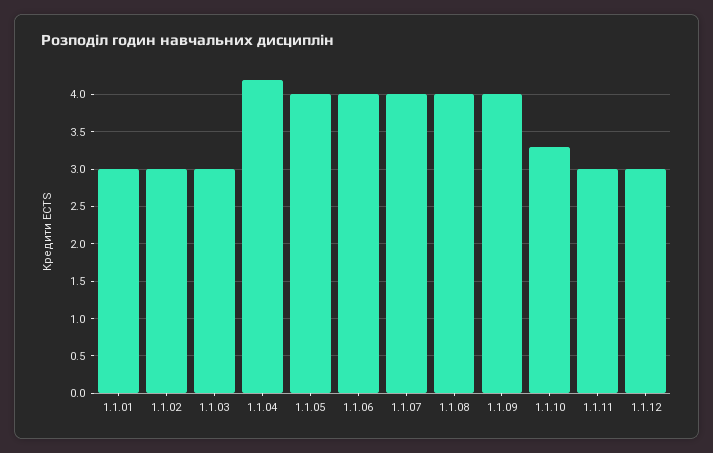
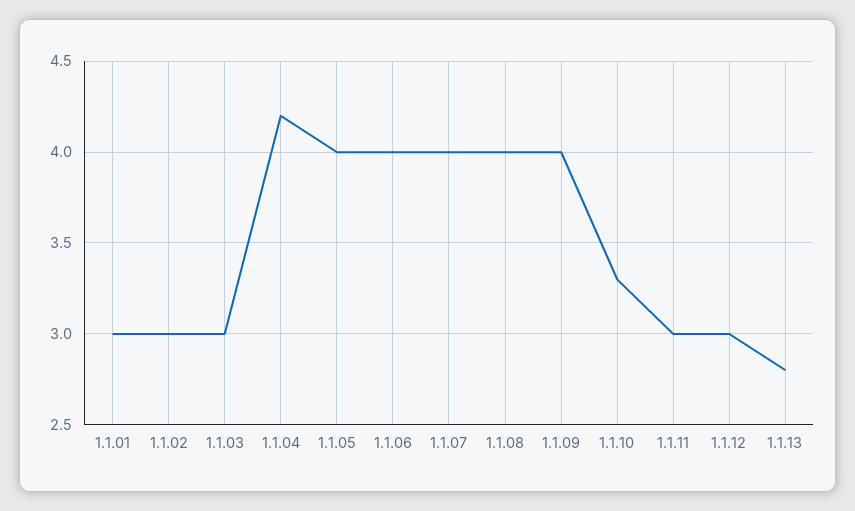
1.1.13: none -> 2.8

